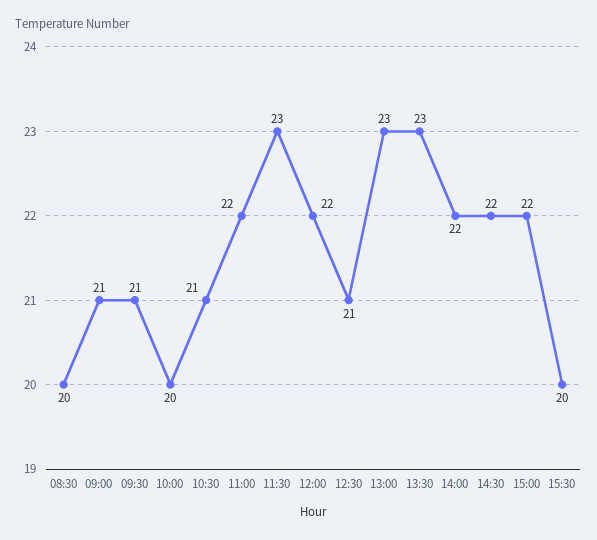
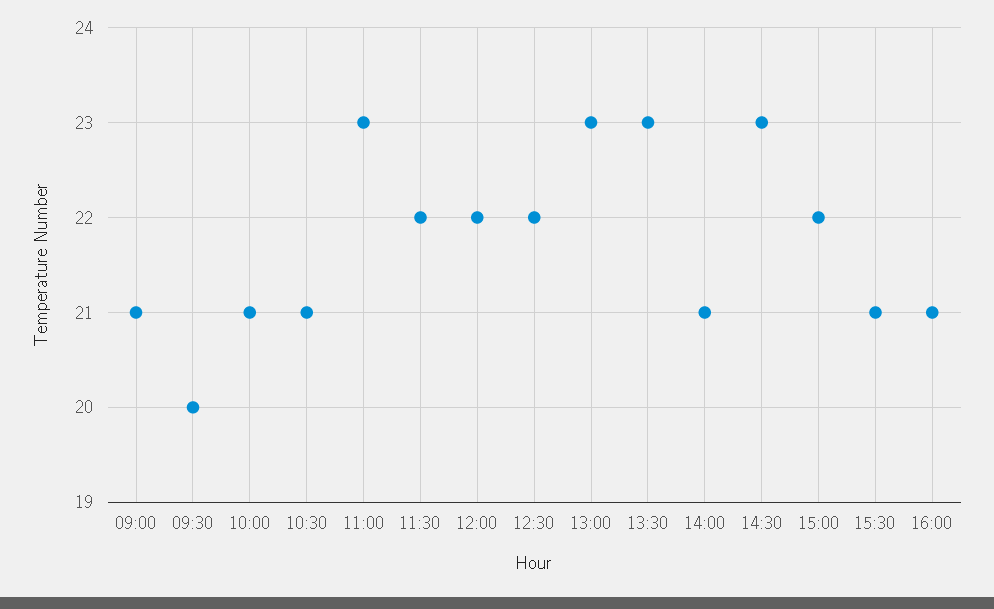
08:30: 20 -> none
09:30: 21 -> 20
10:00: 20 -> 21
11:00: 22 -> 23
11:30: 23 -> 22
12:30: 21 -> 22
14:00: 22 -> 21
14:30: 22 -> 23
15:30: 20 -> 21
16:00: none -> 21

